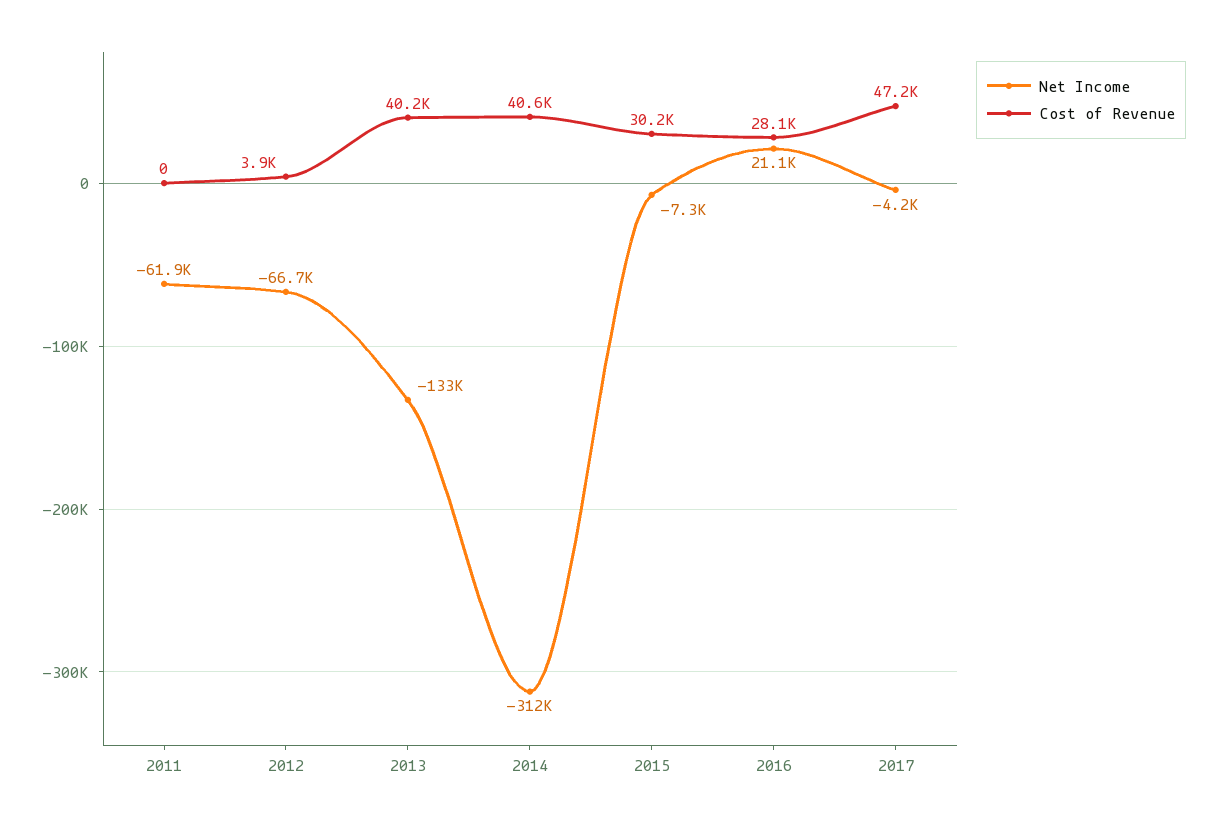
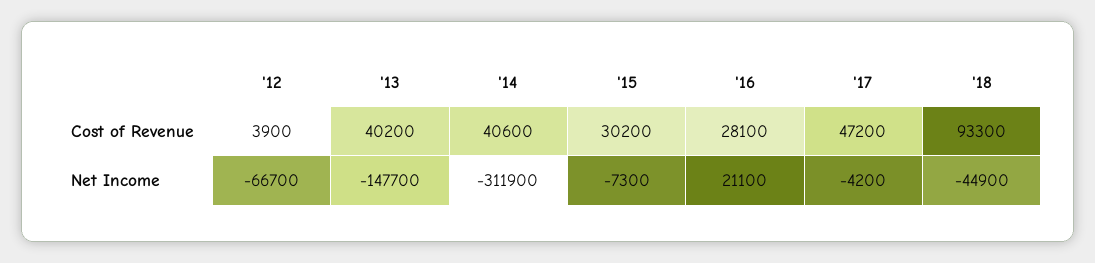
Net Income, 2011: -61900 -> none
Cost of Revenue, 2011: 0 -> none
Net Income, 2013: -133000 -> -147700
Cost of Revenue, '18: none -> 93300
Net Income, '18: none -> -44900

